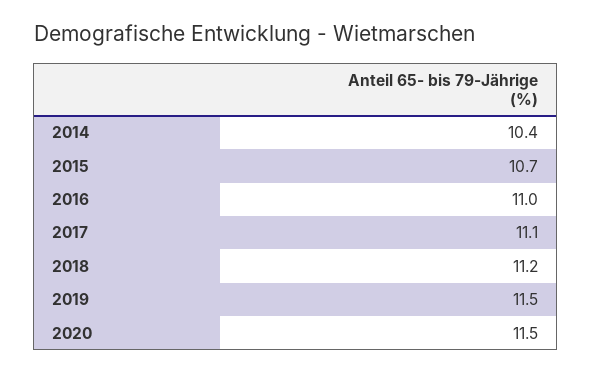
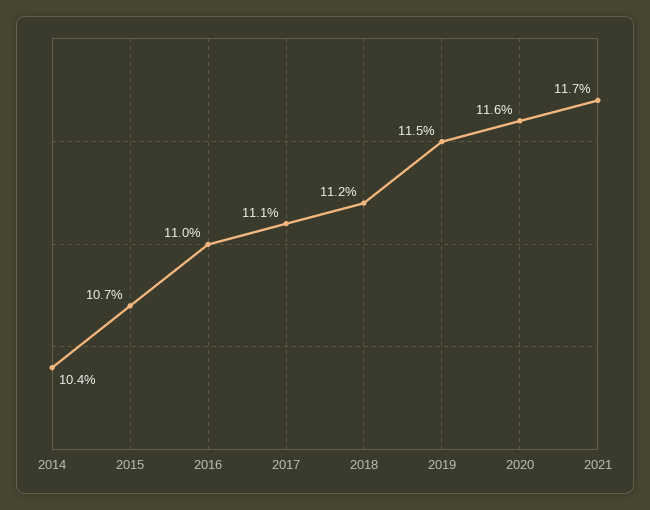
2020: 11.5 -> 11.6
2021: none -> 11.7

